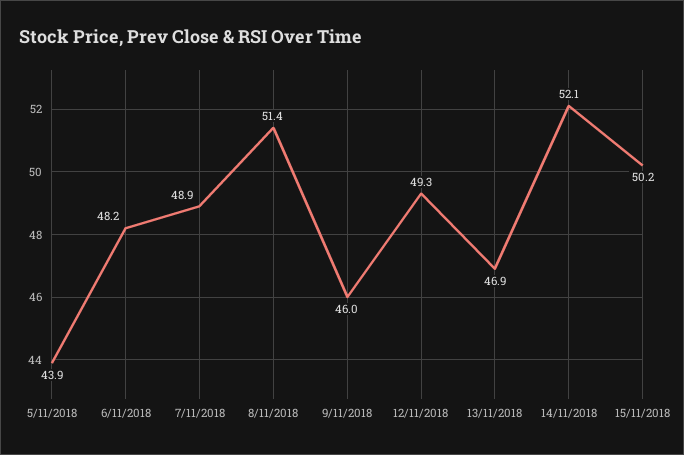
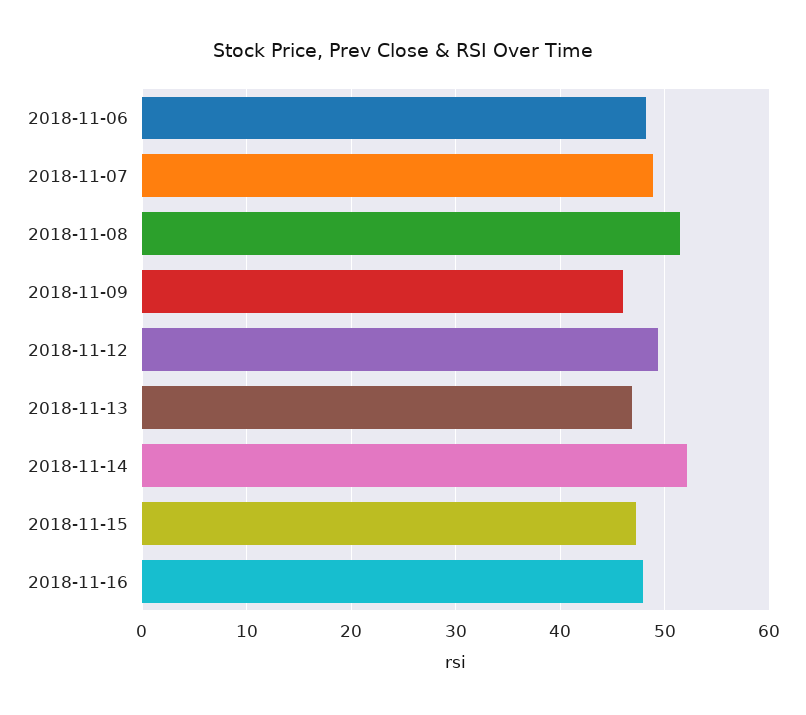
5/11/2018: 43.9 -> none
15/11/2018: 50.2 -> 47
2018-11-16: none -> 48

